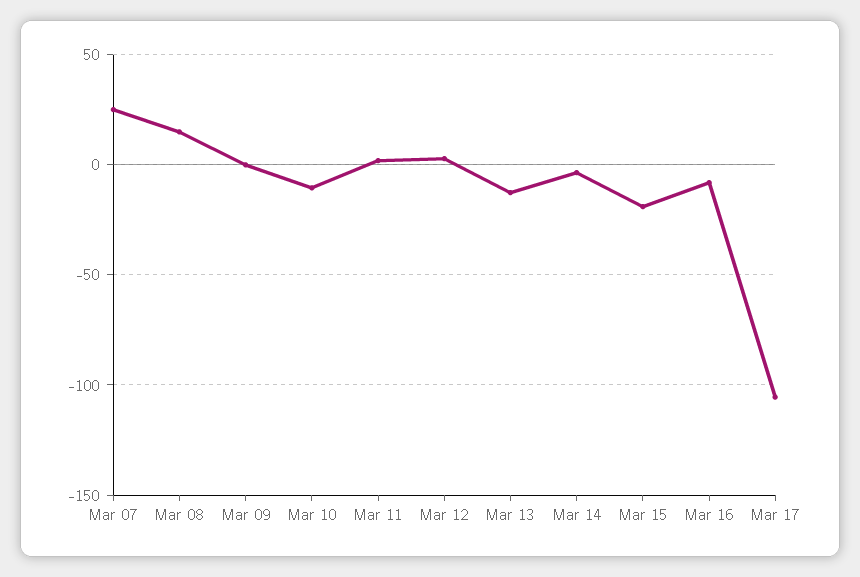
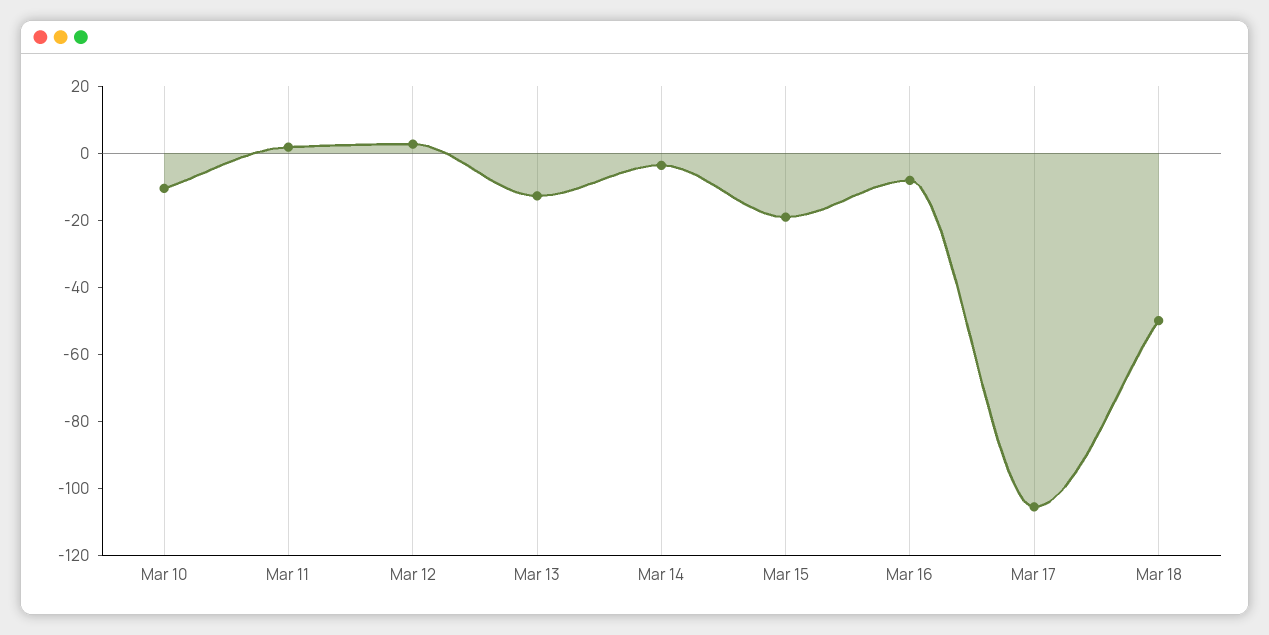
Mar 07: 25 -> none
Mar 08: 15 -> none
Mar 09: 0 -> none
Mar 18: none -> -50

